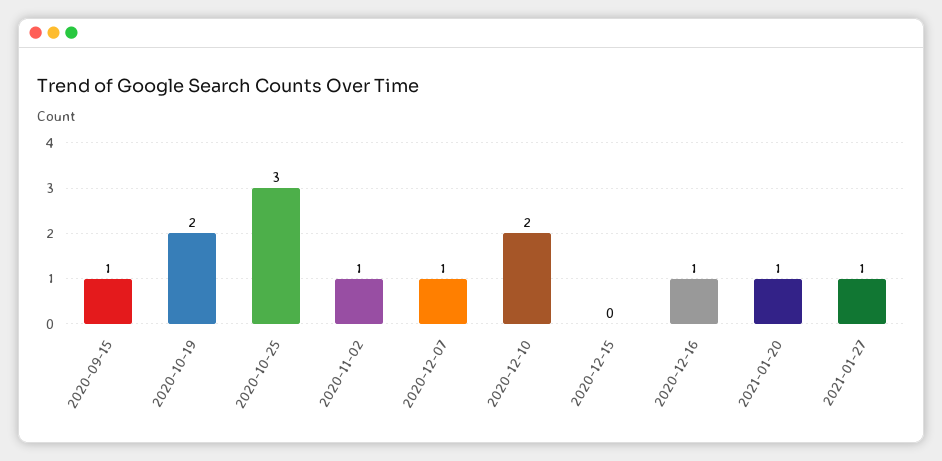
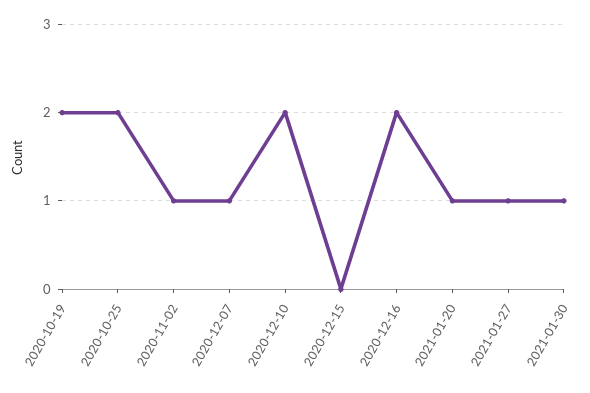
2020-09-15: 1 -> none
2020-10-25: 3 -> 2
2020-12-16: 1 -> 2
2021-01-30: none -> 1

